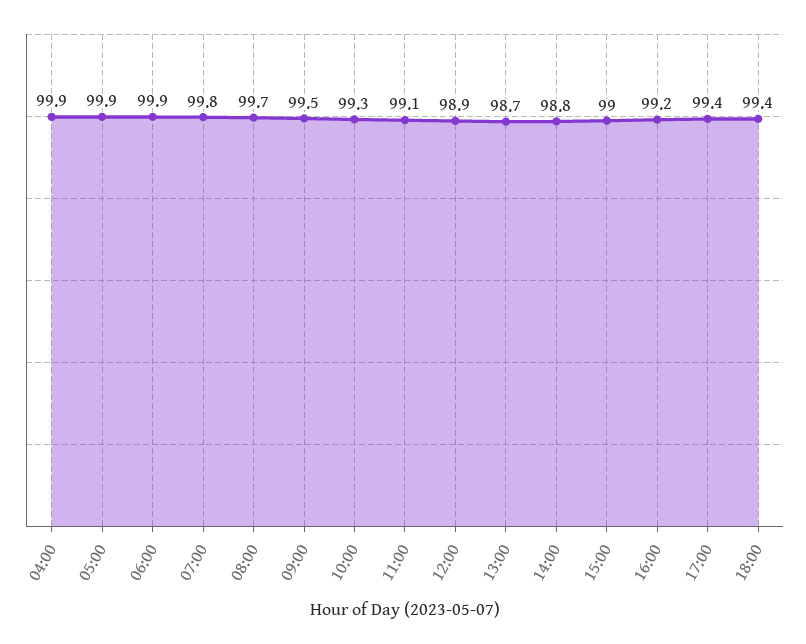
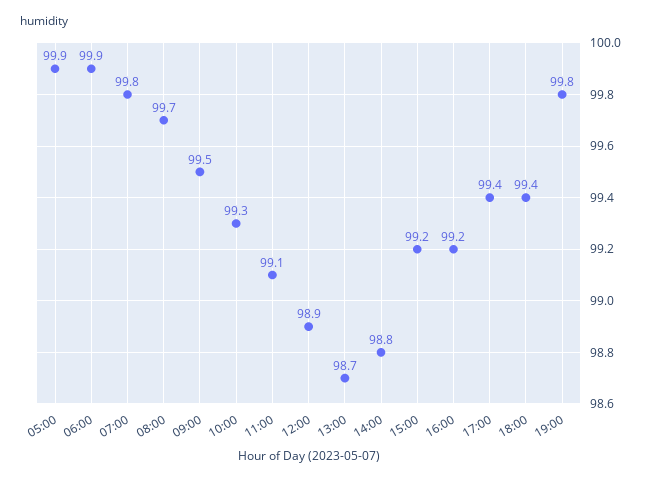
04:00: 99.9 -> none
15:00: 99 -> 99.2
19:00: none -> 99.8

